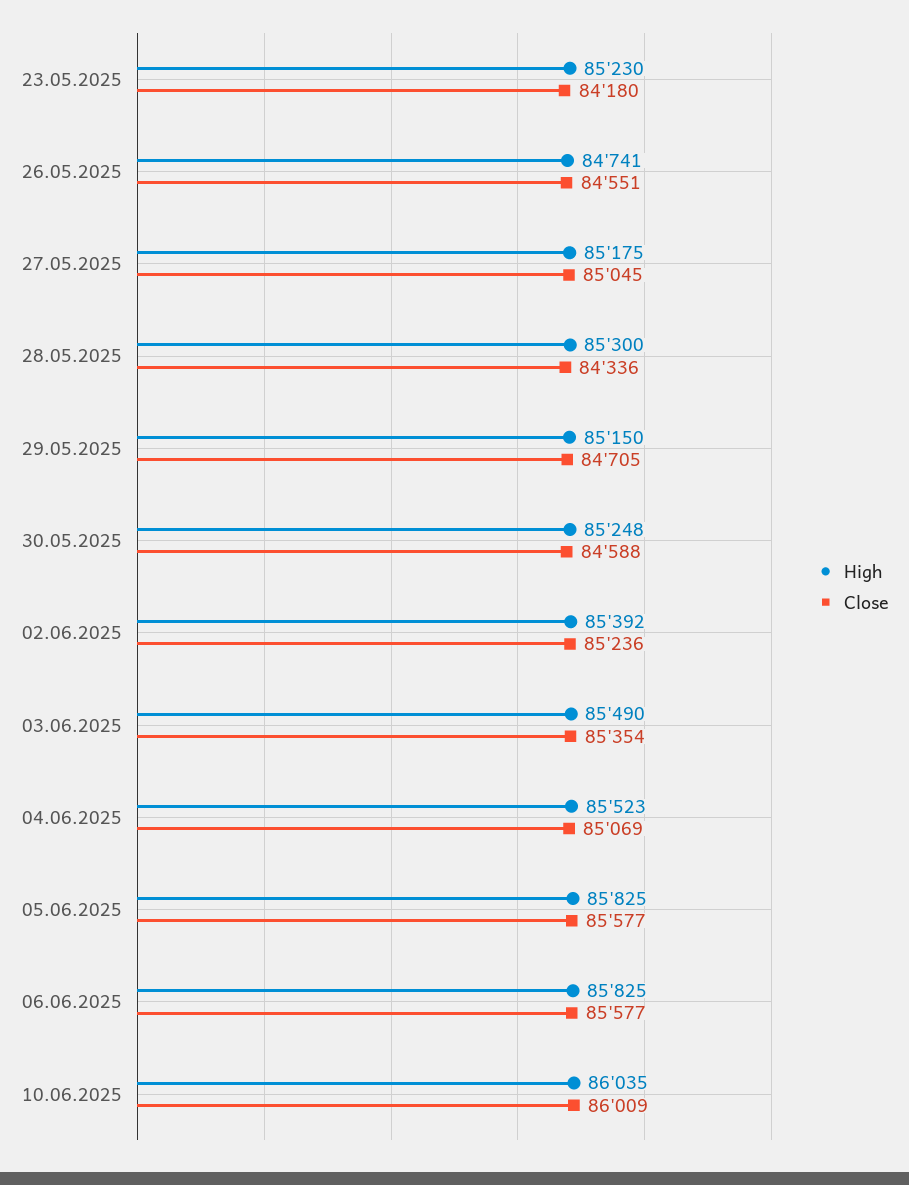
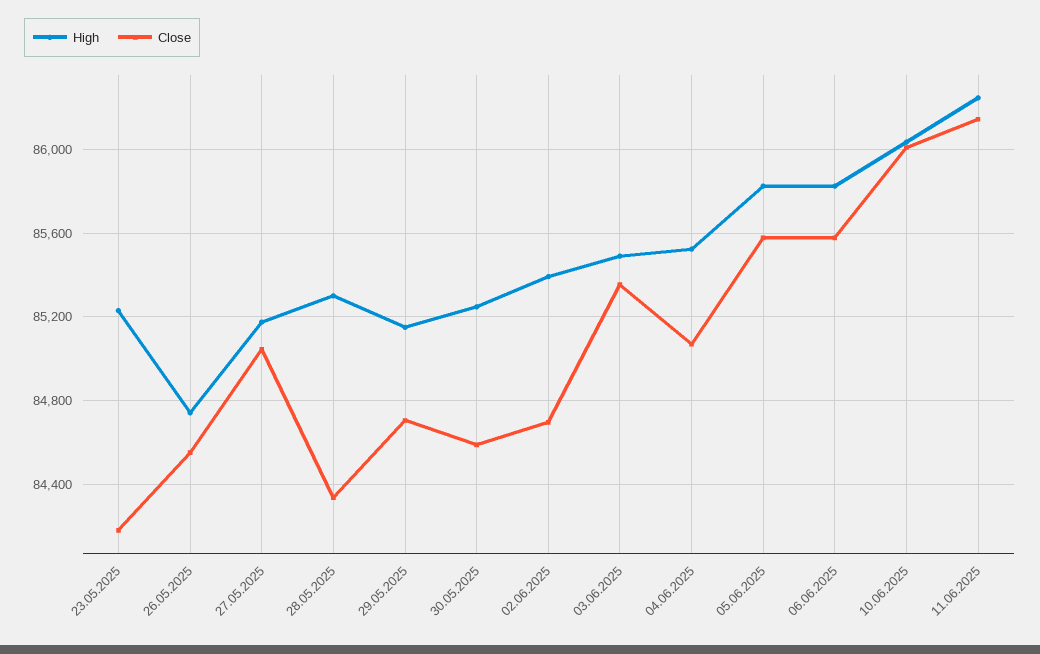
Close, 02.06.2025: 85236 -> 84700
High, 11.06.2025: none -> 86250
Close, 11.06.2025: none -> 86150

